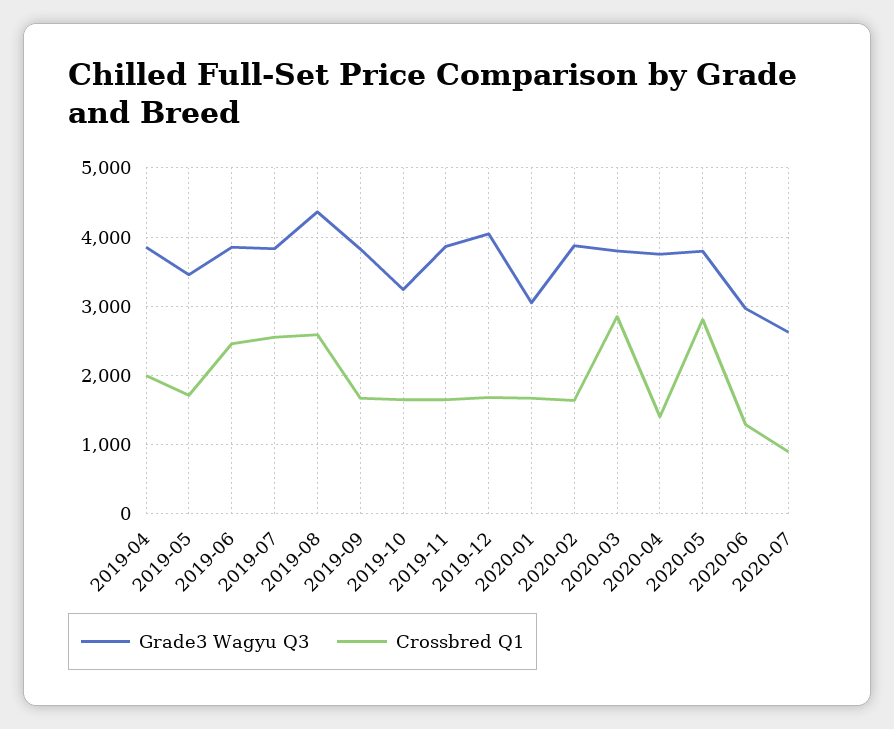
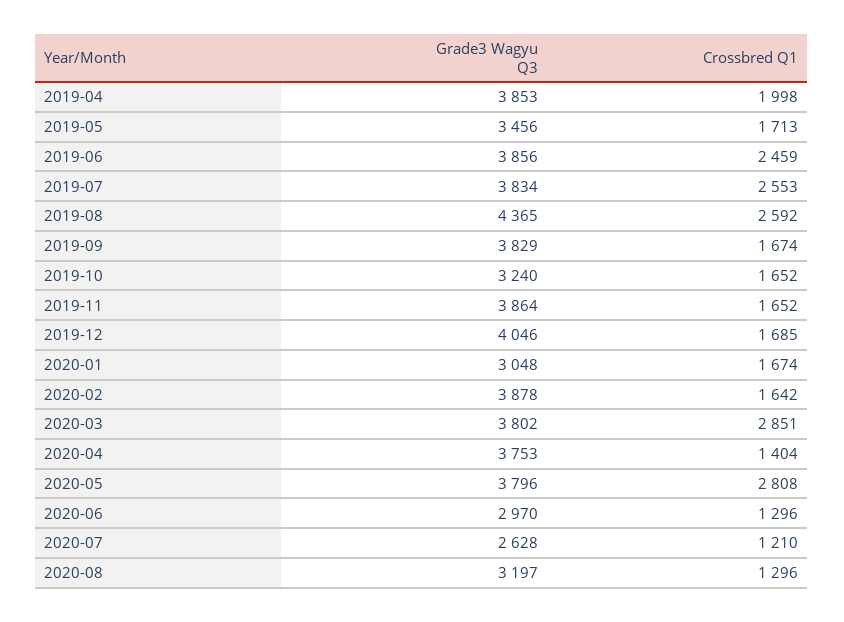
Crossbred Q1, 2020-07: 900 -> 1210
Grade3 Wagyu Q3, 2020-08: none -> 3197
Crossbred Q1, 2020-08: none -> 1296

